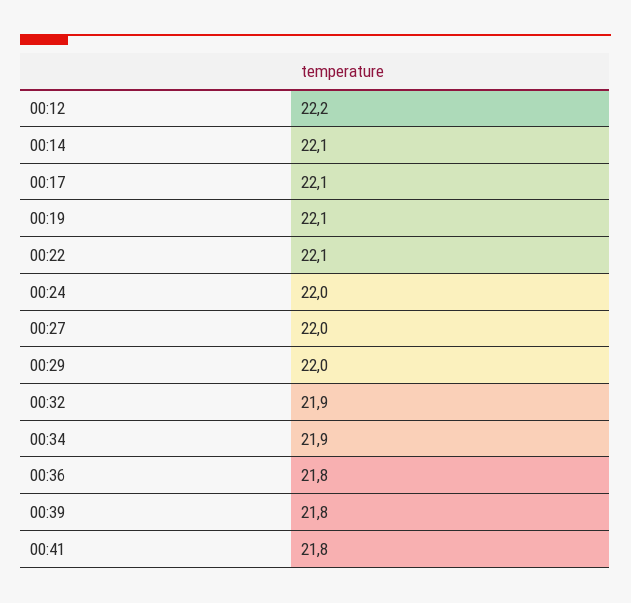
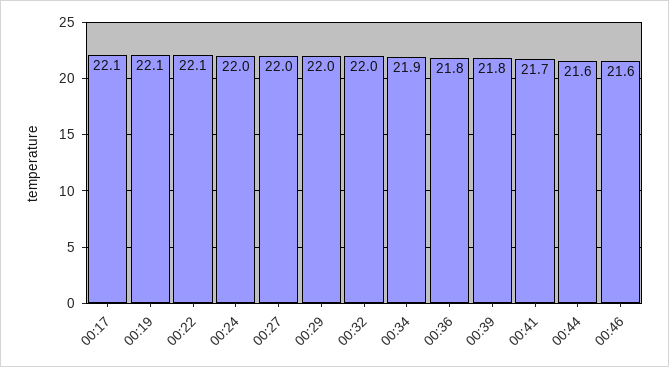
00:12: 22.2 -> none
00:14: 22.1 -> none
00:32: 21.9 -> 22
00:41: 21.8 -> 21.7
00:44: none -> 21.6
00:46: none -> 21.6

